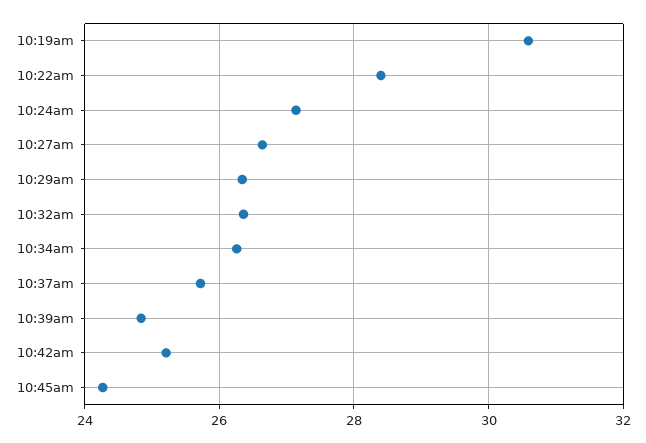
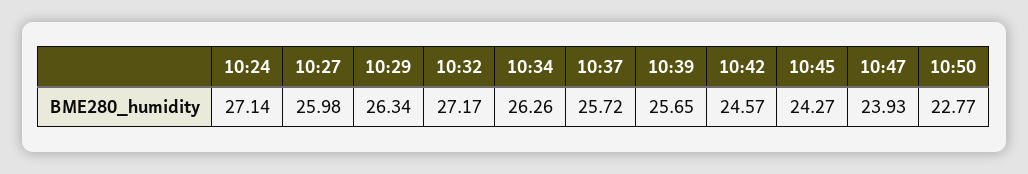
10:19am: 30.6 -> none
10:22am: 28.4 -> none
10:27am: 26.6 -> 25.98
10:32am: 26.4 -> 27.17
10:39am: 24.8 -> 25.65
10:42am: 25.2 -> 24.57
10:47: none -> 23.93
10:50: none -> 22.77

